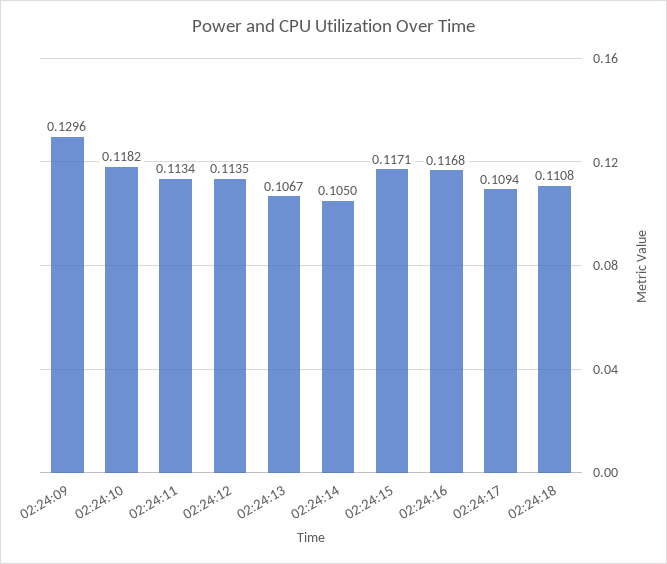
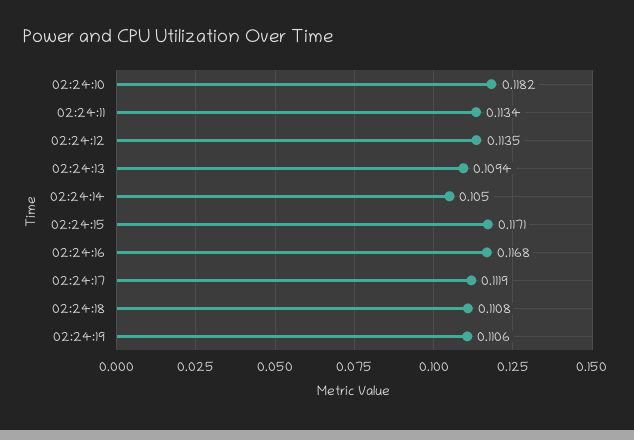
02:24:09: 0.1296 -> none
02:24:13: 0.1067 -> 0.1094
02:24:17: 0.1094 -> 0.1119
02:24:19: none -> 0.1106

